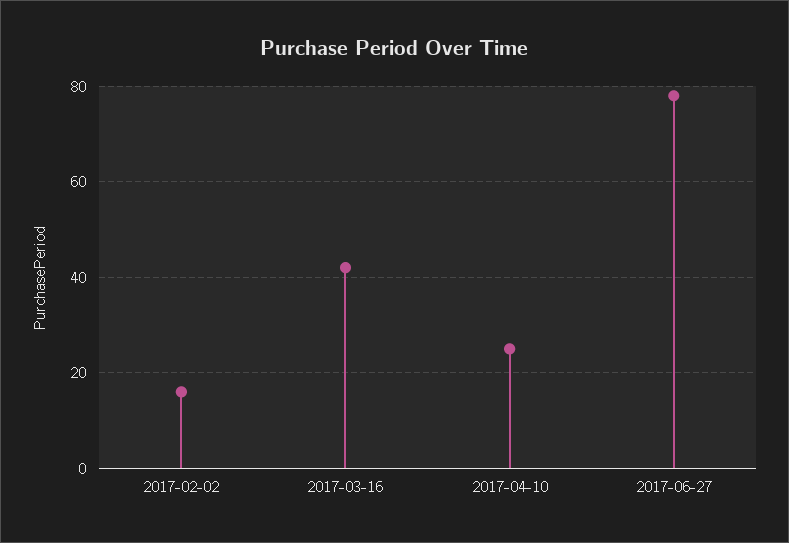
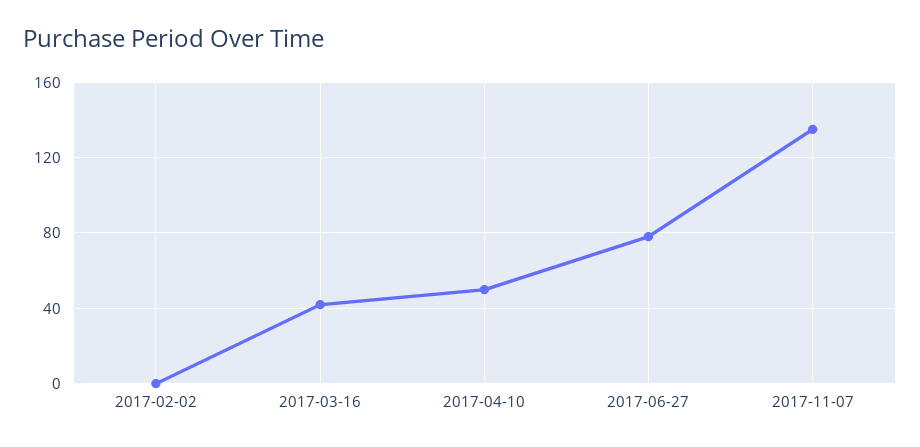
2017-02-02: 15 -> 0
2017-04-10: 25 -> 50
2017-11-07: none -> 135

